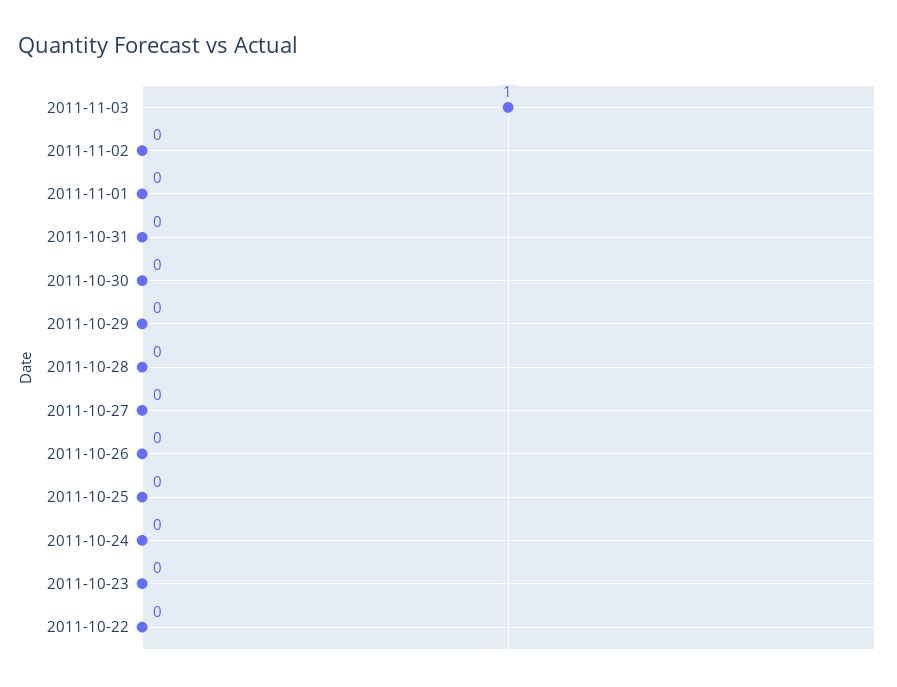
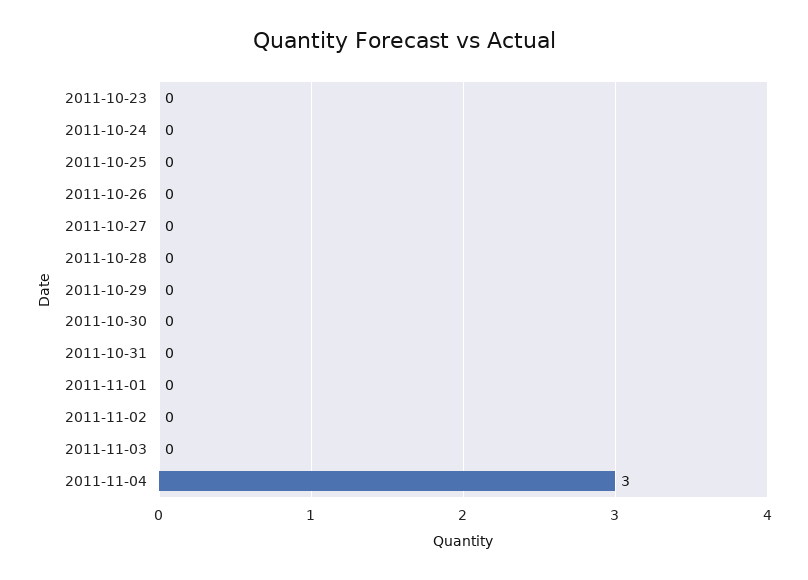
2011-11-03: 1 -> 0
2011-10-22: 0 -> none
2011-11-04: none -> 3

